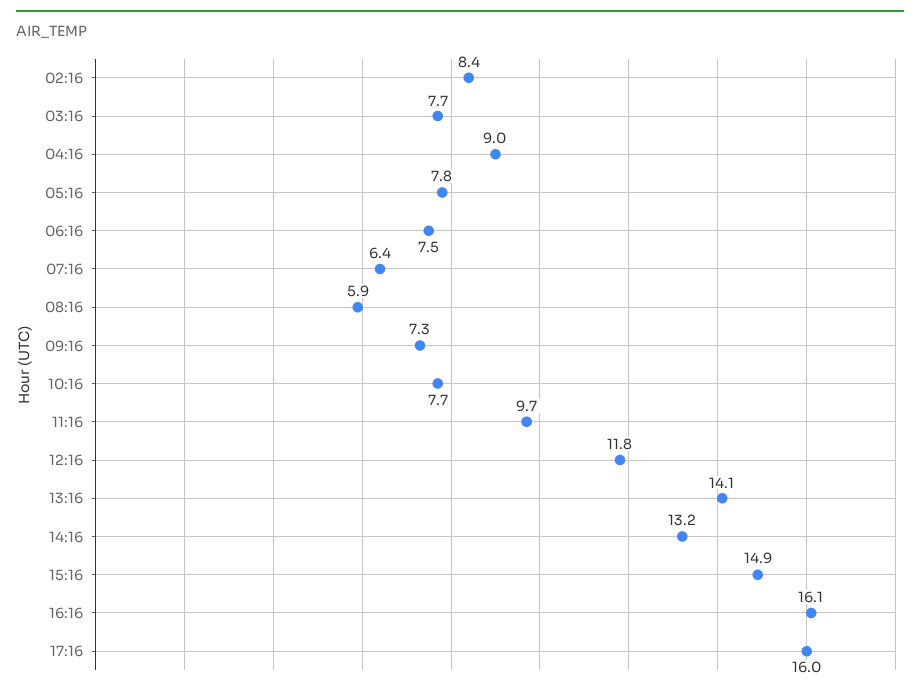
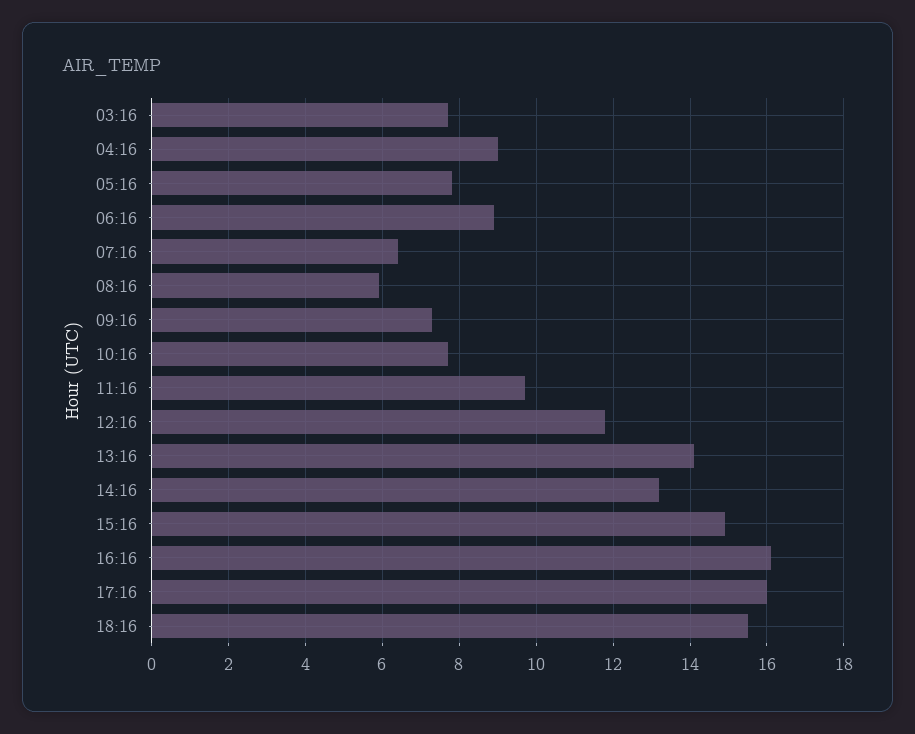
02:16: 8.4 -> none
06:16: 7.5 -> 9
18:16: none -> 15.5

